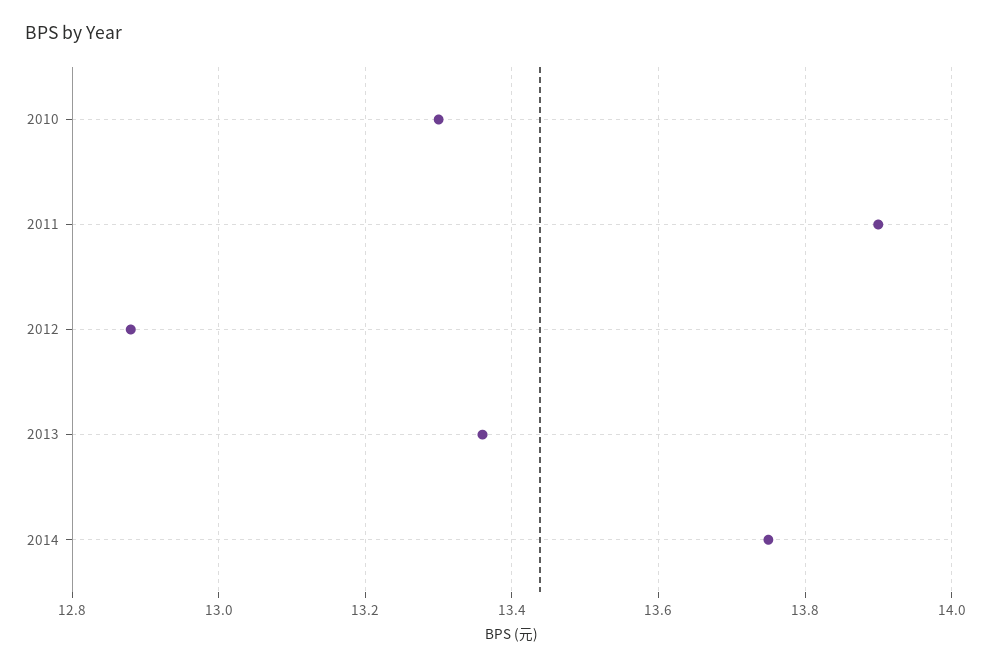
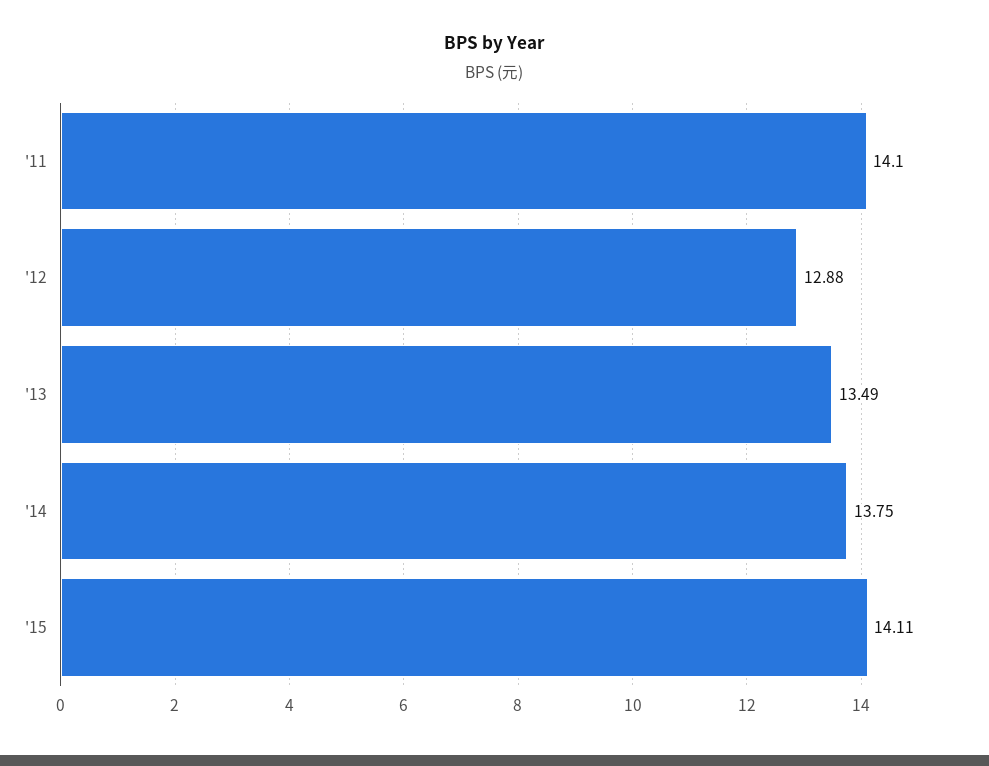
2010: 13.3 -> none
2011: 13.9 -> 14.1
2013: 13.35 -> 13.49
'15: none -> 14.11

